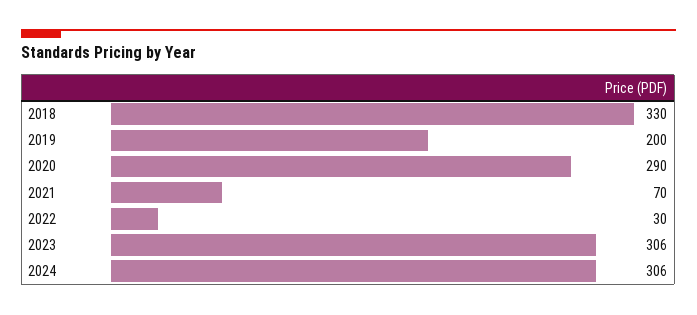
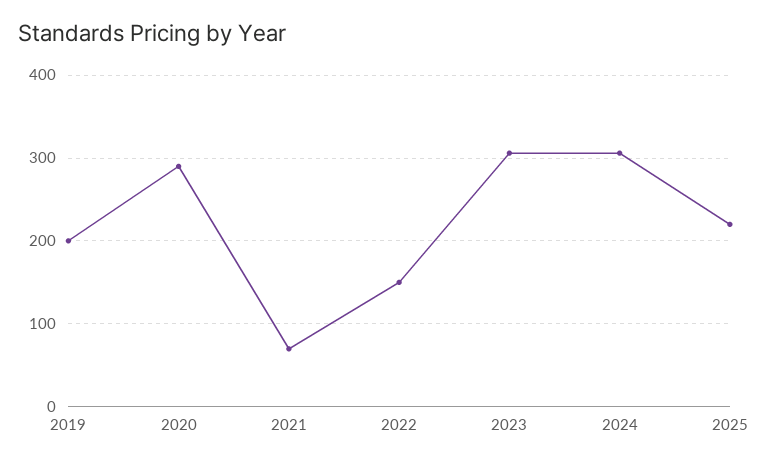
2018: 330 -> none
2022: 30 -> 150
2025: none -> 220

